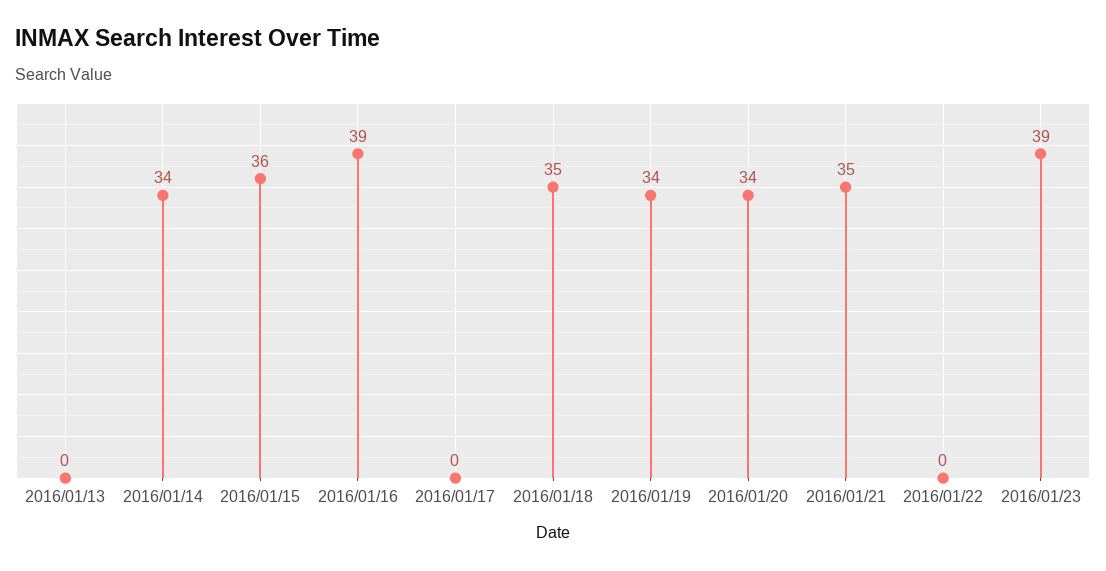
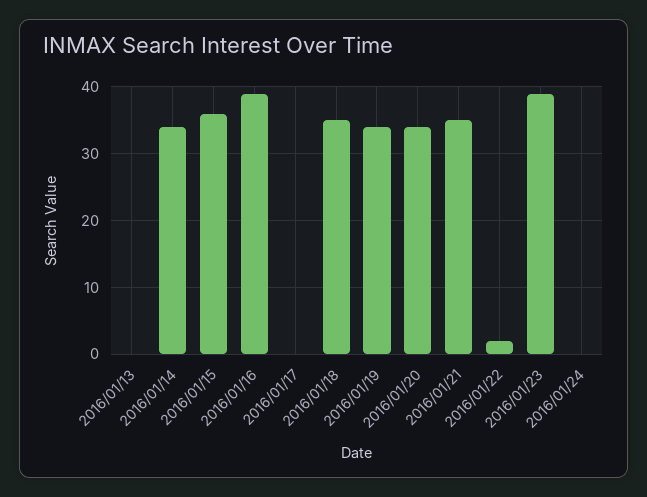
2016/01/22: 0 -> 2
2016/01/24: none -> 0

